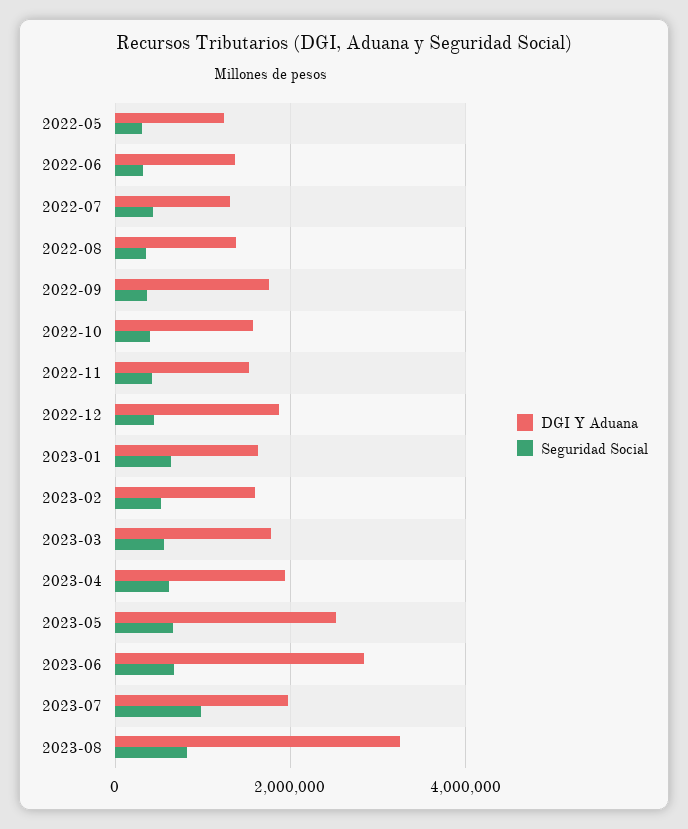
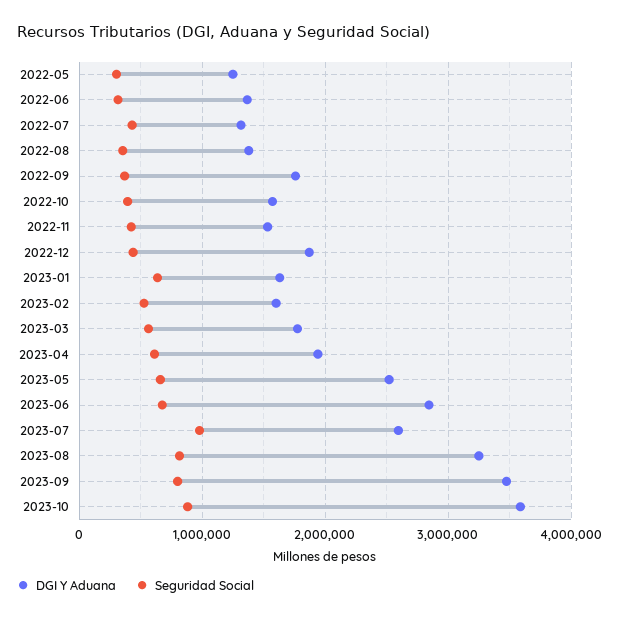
DGI Y Aduana, 2023-07: 2000000 -> 2600000
DGI Y Aduana, 2023-09: none -> 3500000
Seguridad Social, 2023-09: none -> 800000
DGI Y Aduana, 2023-10: none -> 3600000
Seguridad Social, 2023-10: none -> 900000

